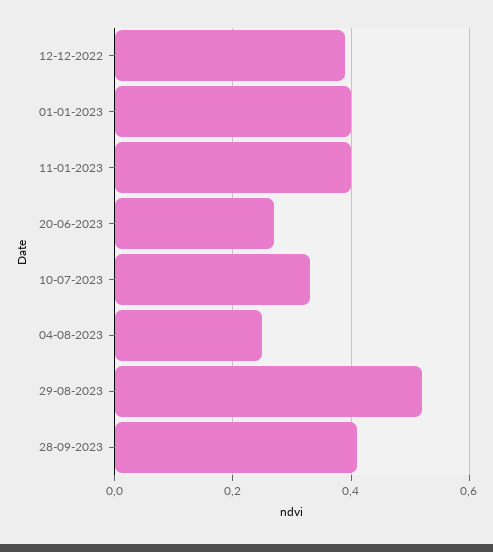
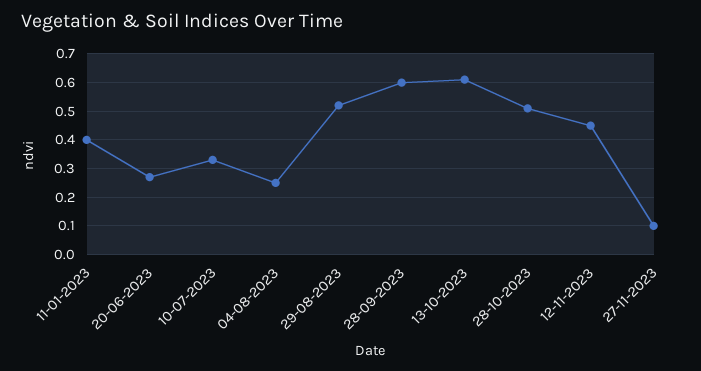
12-12-2022: 0.4 -> none
01-01-2023: 0.4 -> none
28-09-2023: 0.4 -> 0.6
13-10-2023: none -> 0.6
28-10-2023: none -> 0.5
12-11-2023: none -> 0.45
27-11-2023: none -> 0.1

